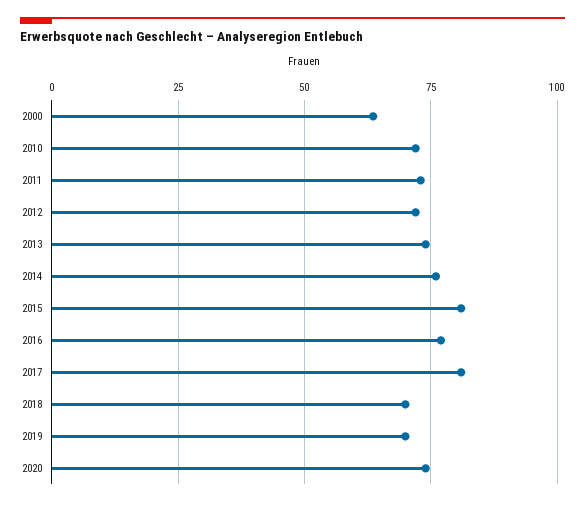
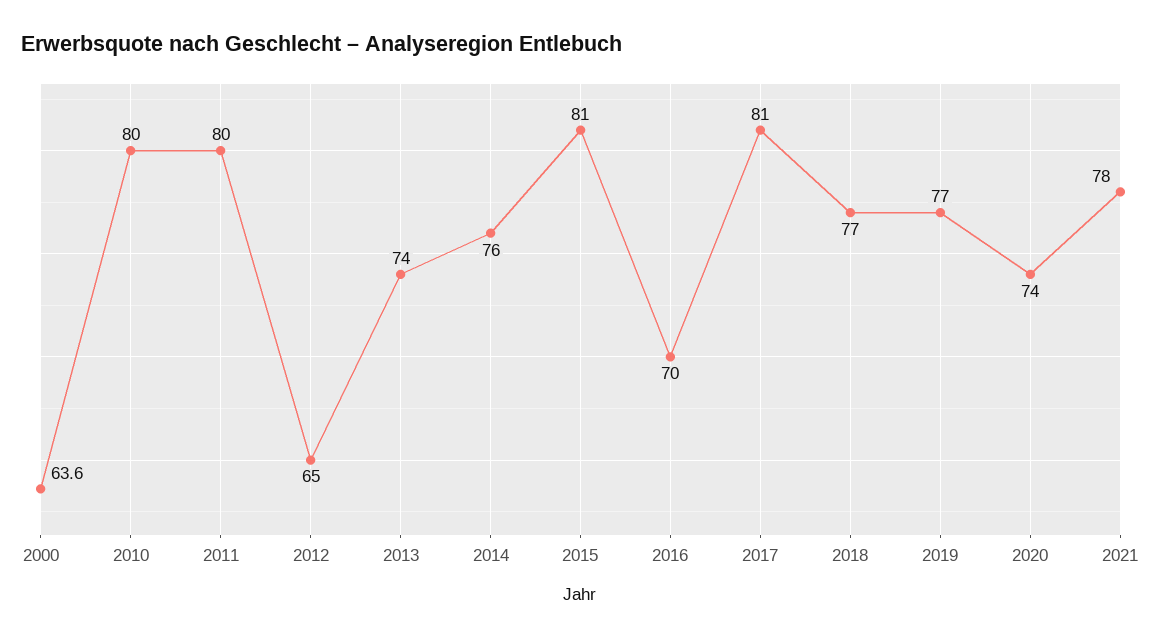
2010: 72.5 -> 80
2011: 72.5 -> 80
2012: 72.5 -> 65
2016: 77.5 -> 70
2018: 70 -> 77
2019: 70 -> 77
2021: none -> 78

